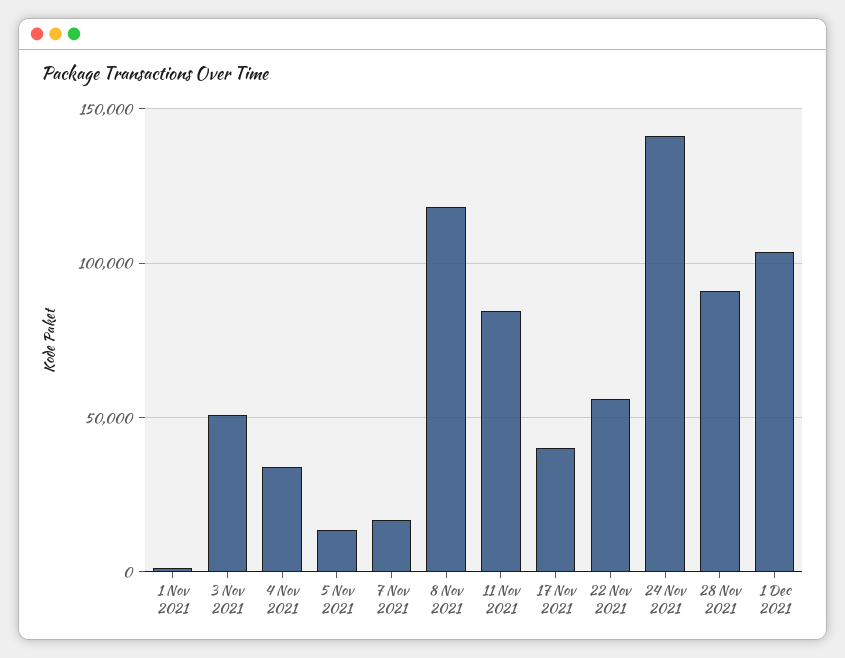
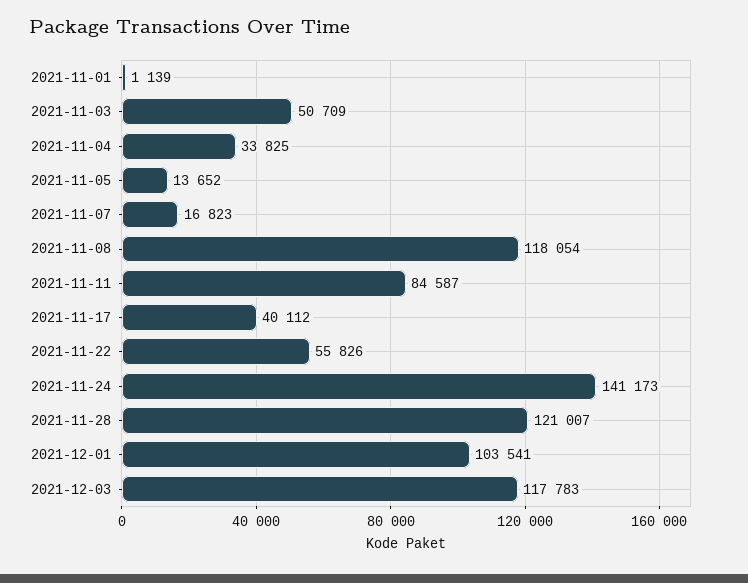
28 Nov 2021: 90000 -> 121007
2021-12-03: none -> 117783

